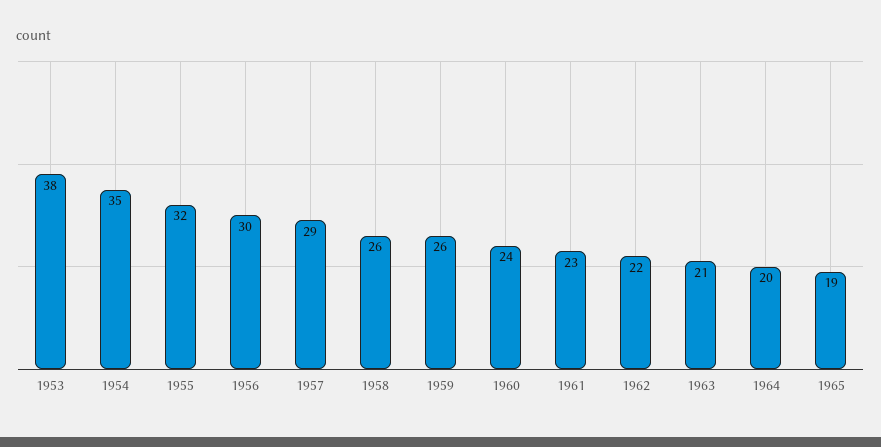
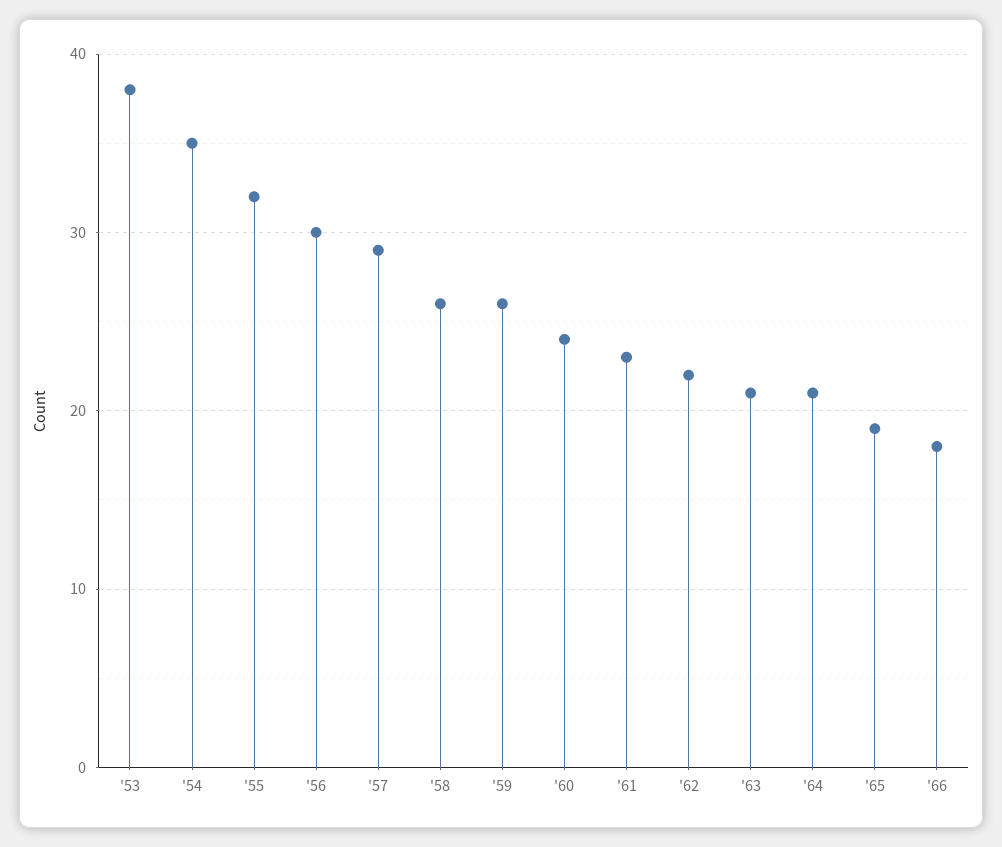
1964: 20 -> 21
'66: none -> 18

